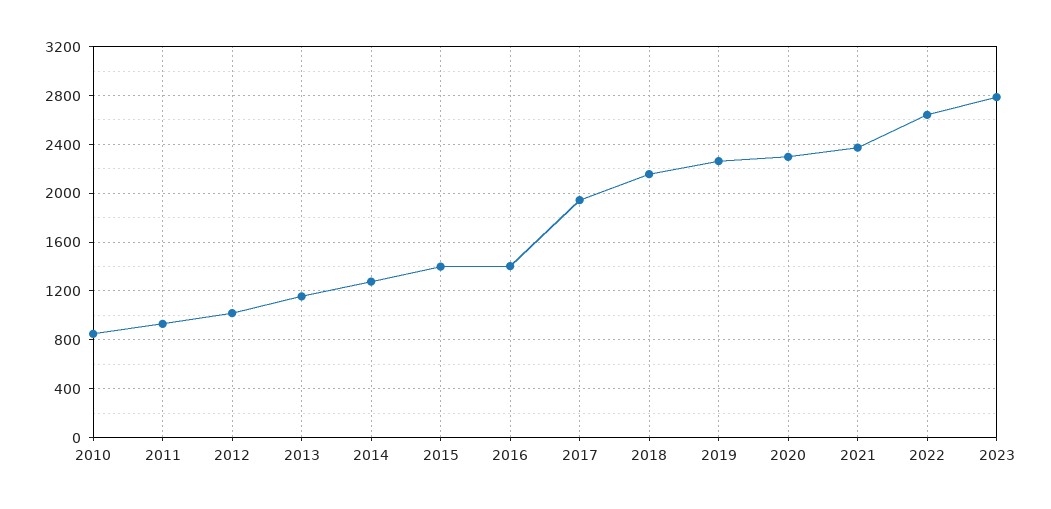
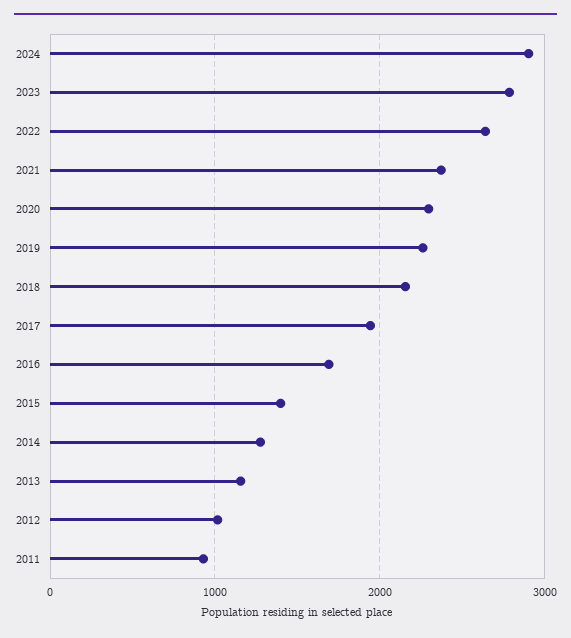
2010: 850 -> none
2016: 1400 -> 1700
2024: none -> 2900

